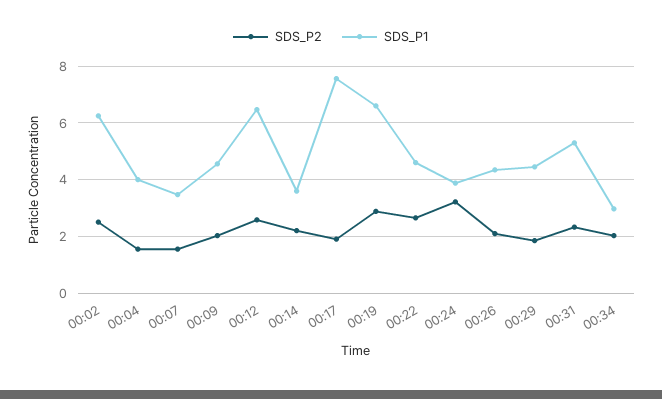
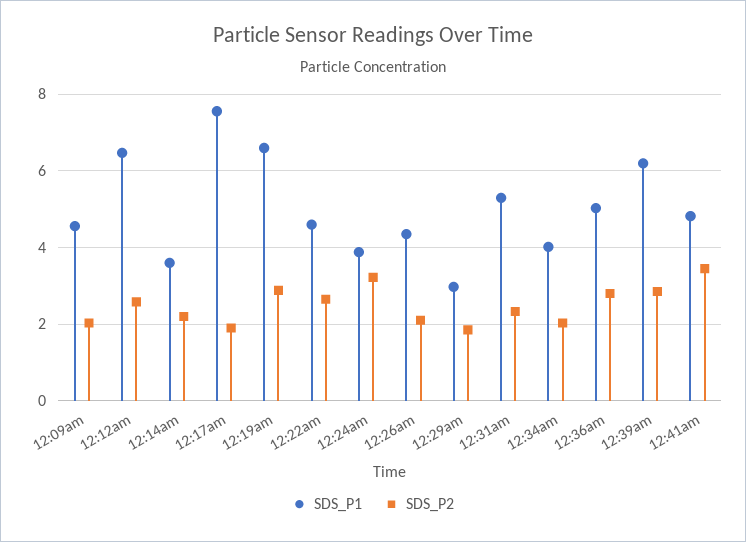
SDS_P2, 00:02: 2.5 -> none
SDS_P1, 00:02: 6.25 -> none
SDS_P2, 00:04: 1.5 -> none
SDS_P1, 00:04: 4 -> none
SDS_P2, 00:07: 1.5 -> none
SDS_P1, 00:07: 3.5 -> none
SDS_P1, 00:29: 4.5 -> 3
SDS_P1, 00:34: 3 -> 4
SDS_P1, 12:36am: none -> 5
SDS_P2, 12:36am: none -> 2.8
SDS_P1, 12:39am: none -> 6.2
SDS_P2, 12:39am: none -> 2.8
SDS_P1, 12:41am: none -> 4.8
SDS_P2, 12:41am: none -> 3.4

